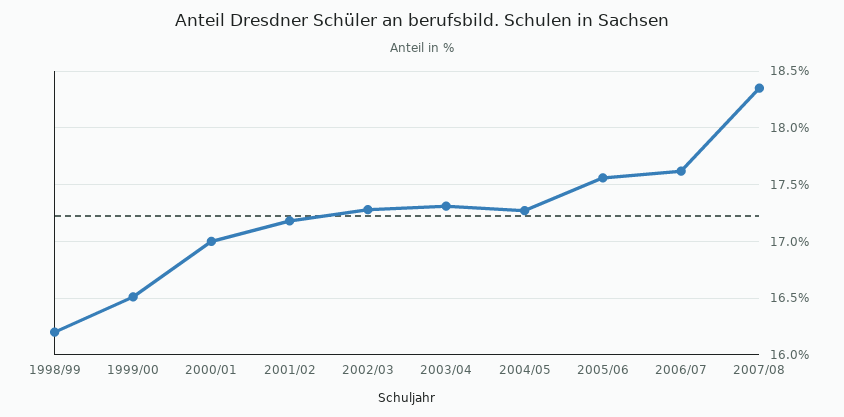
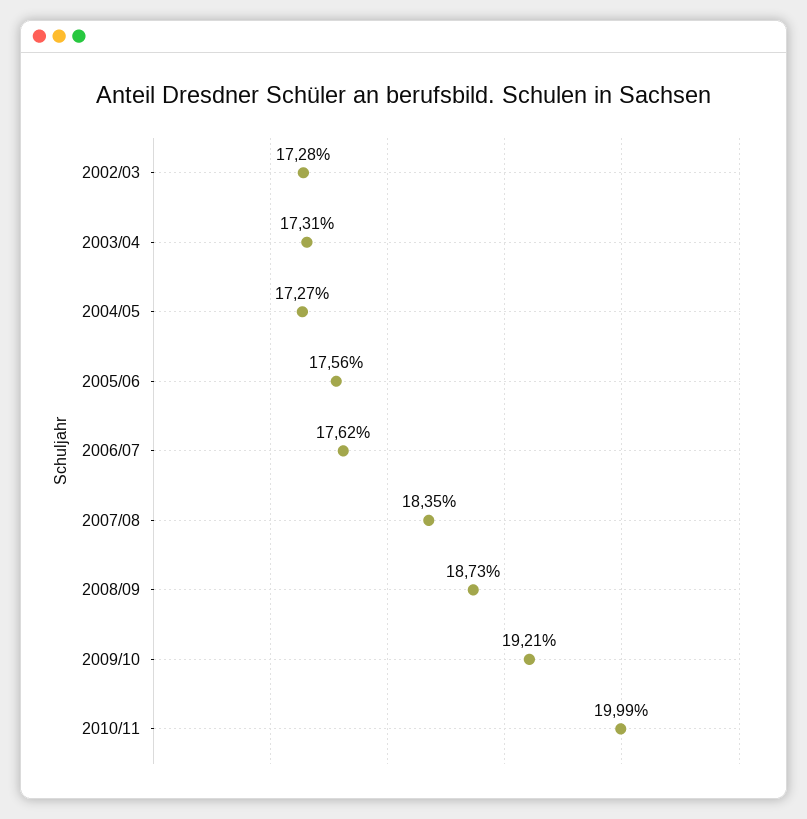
1998/99: 16.2 -> none
1999/00: 16.5 -> none
2000/01: 17 -> none
2001/02: 17.2 -> none
2008/09: none -> 18.73
2009/10: none -> 19.21
2010/11: none -> 19.99

